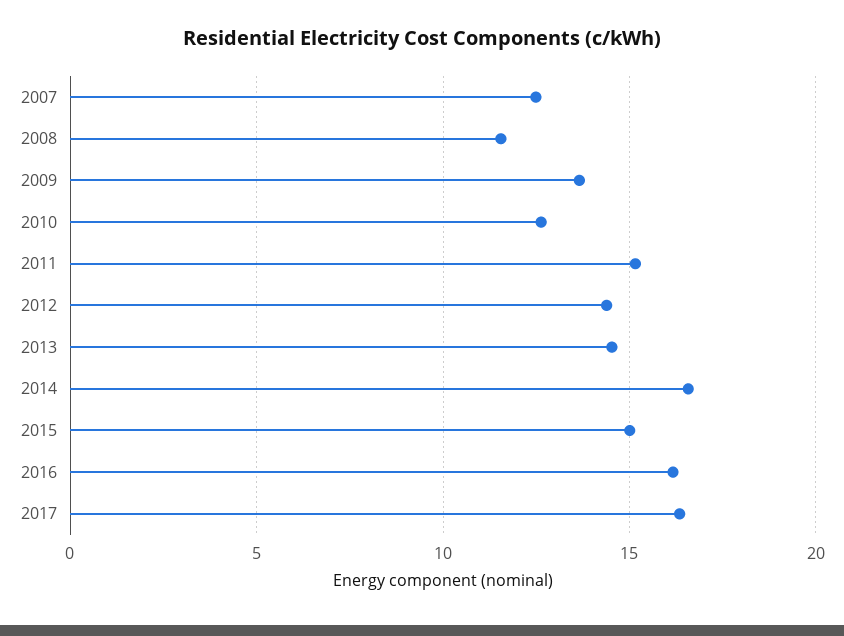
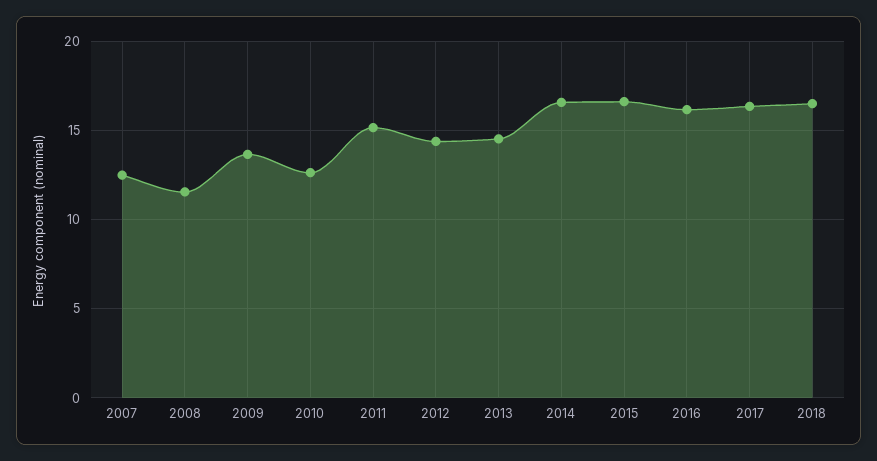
2015: 15 -> 16.5
2018: none -> 16.5

